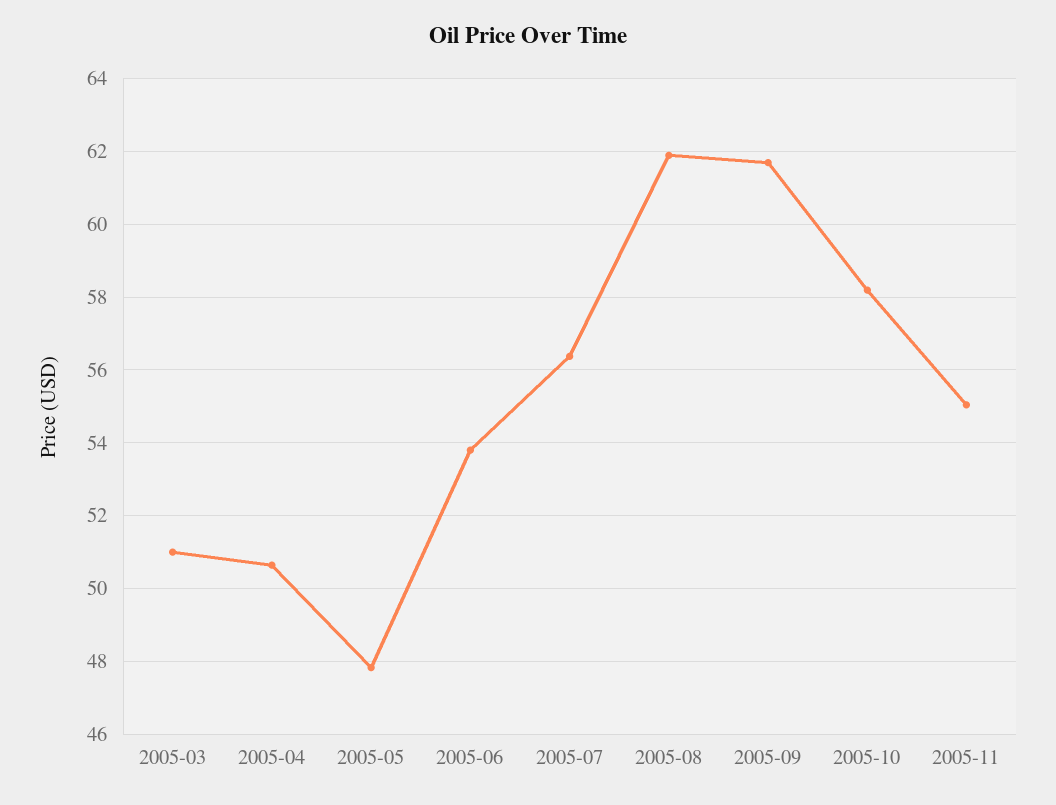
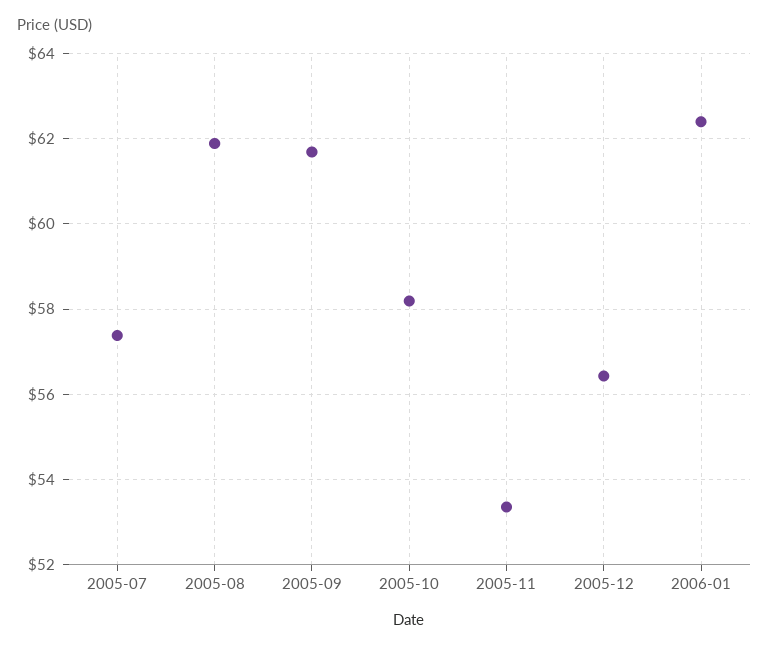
2005-03: 51 -> none
2005-04: 50.6 -> none
2005-05: 47.8 -> none
2005-06: 53.8 -> none
2005-07: 56.4 -> 57.4
2005-11: 55 -> 53.4
2005-12: none -> 56.4
2006-01: none -> 62.4

